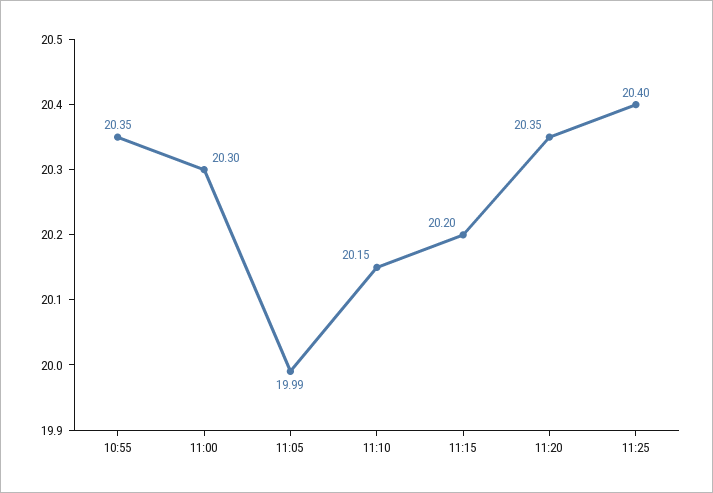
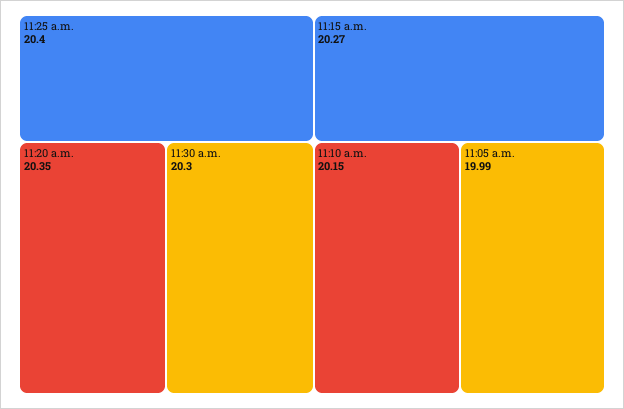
10:55: 20.35 -> none
11:00: 20.3 -> none
11:15: 20.2 -> 20.27
11:30 a.m.: none -> 20.3

